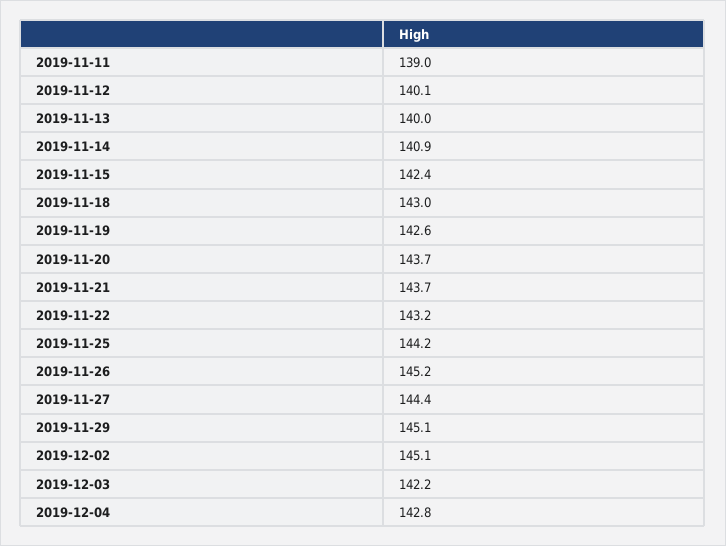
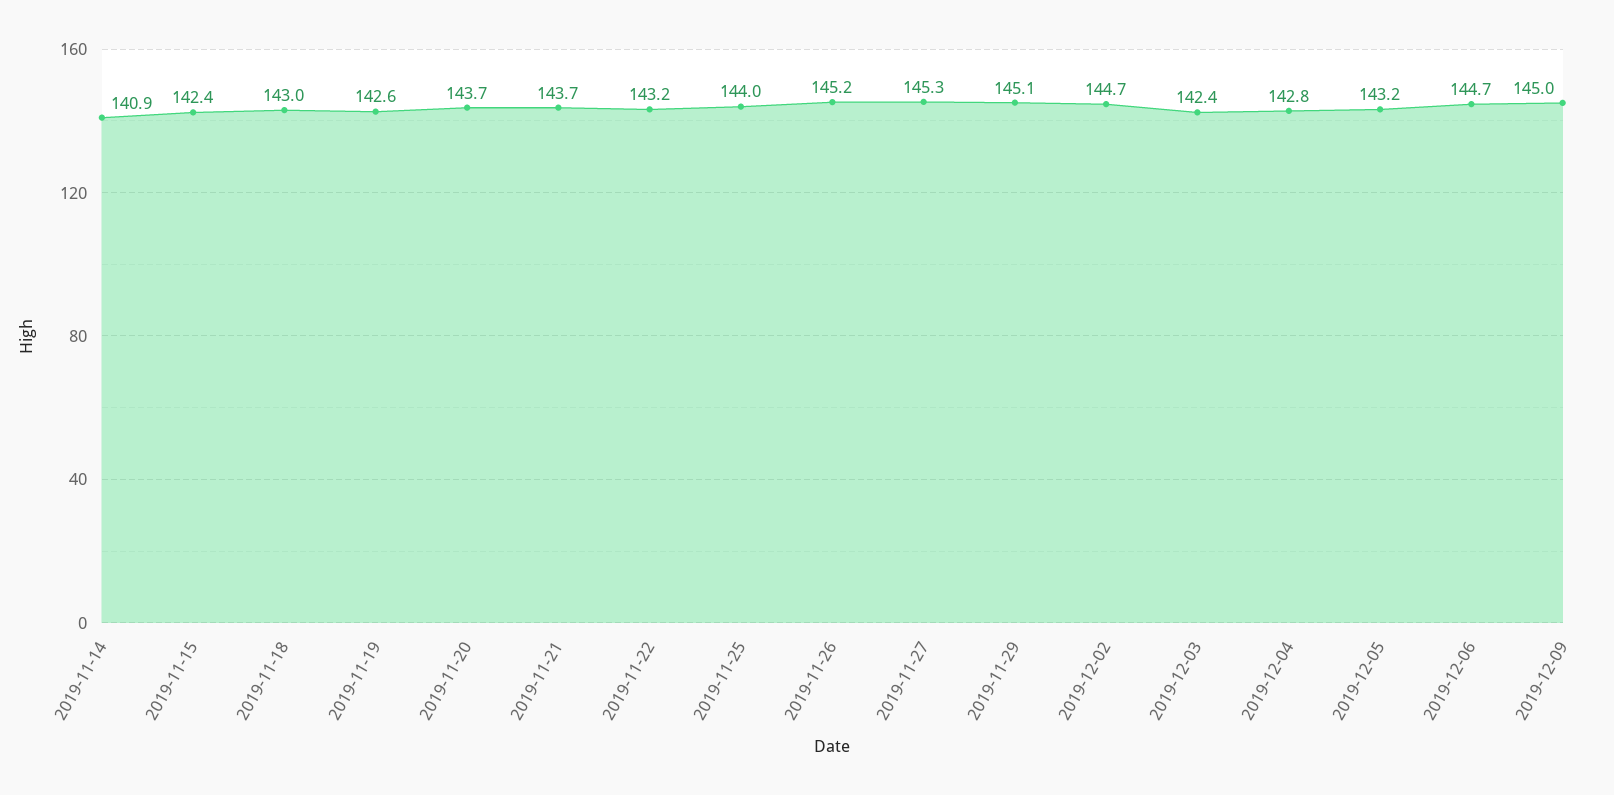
2019-11-11: 139 -> none
2019-11-12: 140.1 -> none
2019-11-13: 140 -> none
2019-11-25: 144.2 -> 144
2019-11-27: 144.4 -> 145.3
2019-12-02: 145.1 -> 144.7
2019-12-03: 142.2 -> 142.4
2019-12-05: none -> 143.2
2019-12-06: none -> 144.7
2019-12-09: none -> 145

